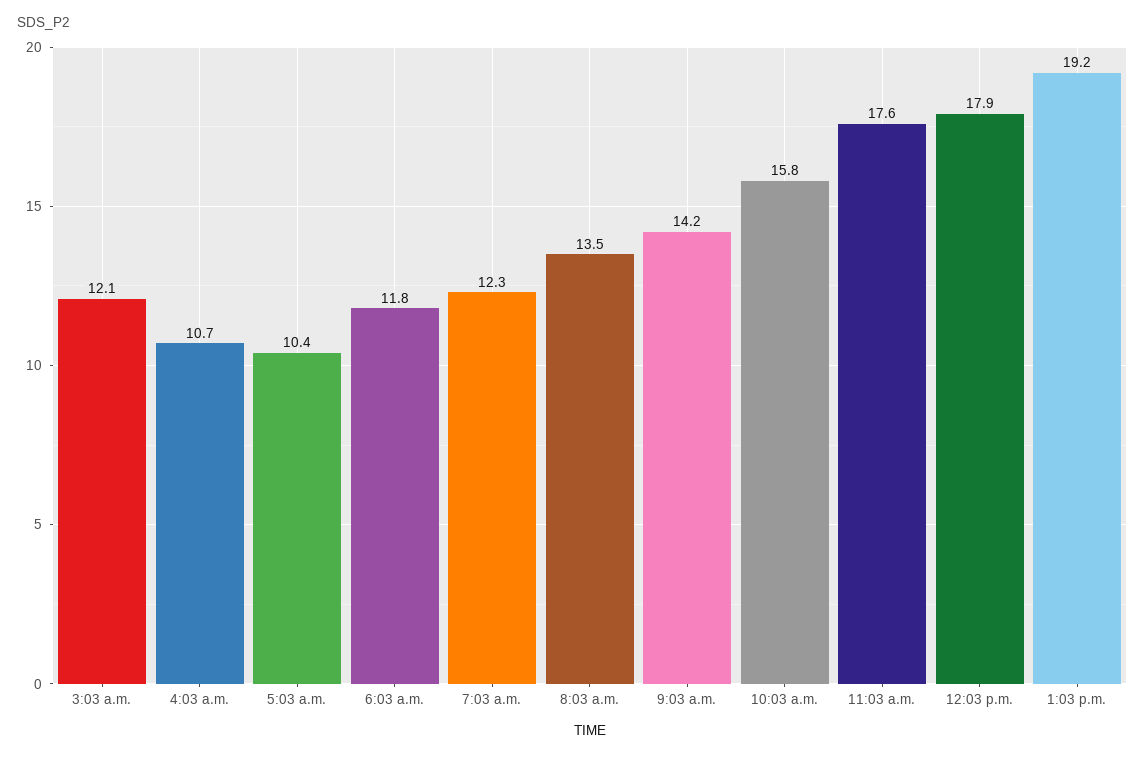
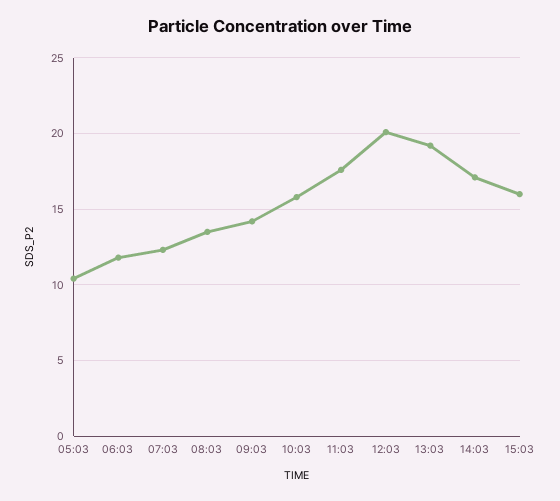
3:03 a.m.: 12.1 -> none
4:03 a.m.: 10.7 -> none
12:03 p.m.: 17.9 -> 20
14:03: none -> 17
15:03: none -> 16

